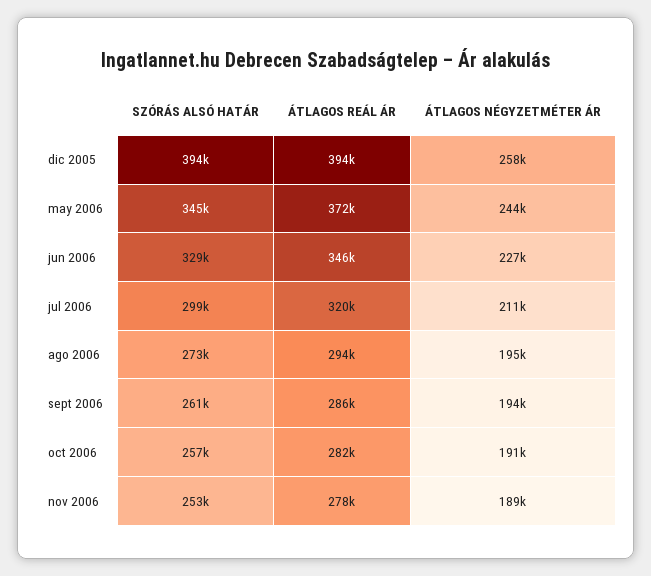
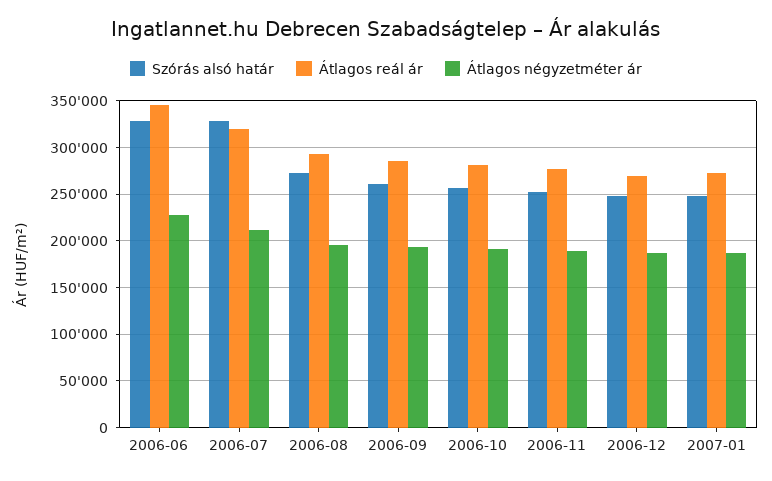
SZÓRÁS ALSÓ HATÁR, dic 2005: 394000 -> none
ÁTLAGOS REÁL ÁR, dic 2005: 394000 -> none
ÁTLAGOS NÉGYZETMÉTER ÁR, dic 2005: 258000 -> none
SZÓRÁS ALSÓ HATÁR, may 2006: 345000 -> none
ÁTLAGOS REÁL ÁR, may 2006: 372000 -> none
ÁTLAGOS NÉGYZETMÉTER ÁR, may 2006: 244000 -> none
SZÓRÁS ALSÓ HATÁR, jul 2006: 299000 -> 330000
SZÓRÁS ALSÓ HATÁR, 2006-12: none -> 250000
ÁTLAGOS REÁL ÁR, 2006-12: none -> 270000
ÁTLAGOS NÉGYZETMÉTER ÁR, 2006-12: none -> 190000
SZÓRÁS ALSÓ HATÁR, 2007-01: none -> 250000
ÁTLAGOS REÁL ÁR, 2007-01: none -> 270000
ÁTLAGOS NÉGYZETMÉTER ÁR, 2007-01: none -> 190000

